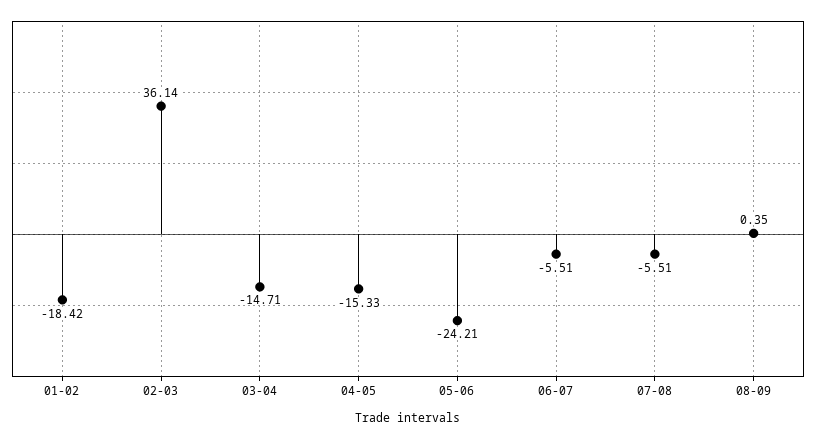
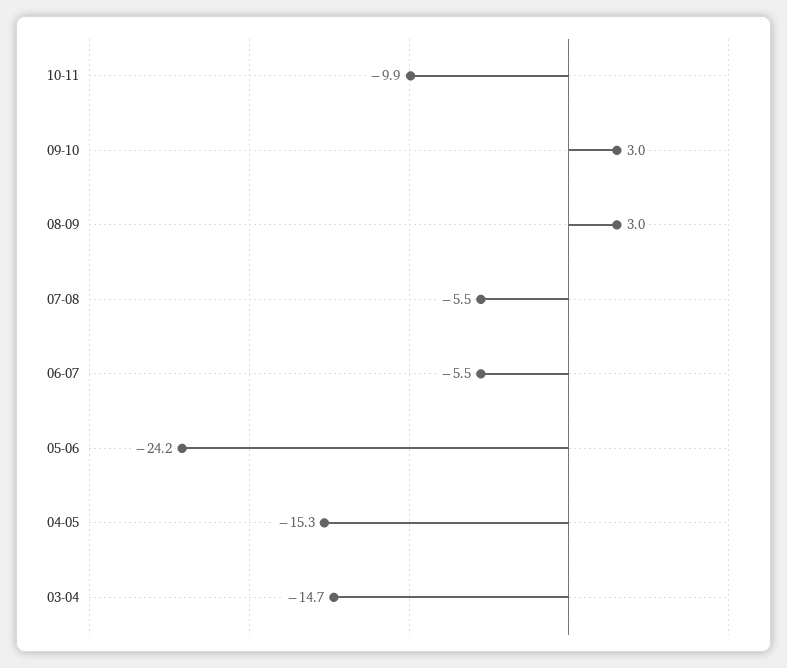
01-02: -18.42 -> none
02-03: 36.14 -> none
08-09: 0.35 -> 3
10-11: none -> -9.9
09-10: none -> 3

